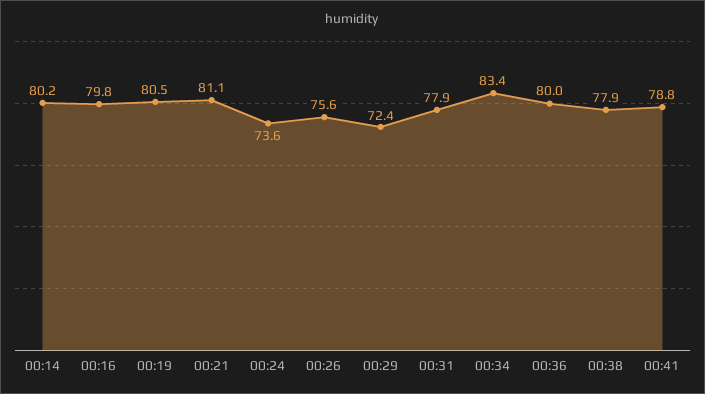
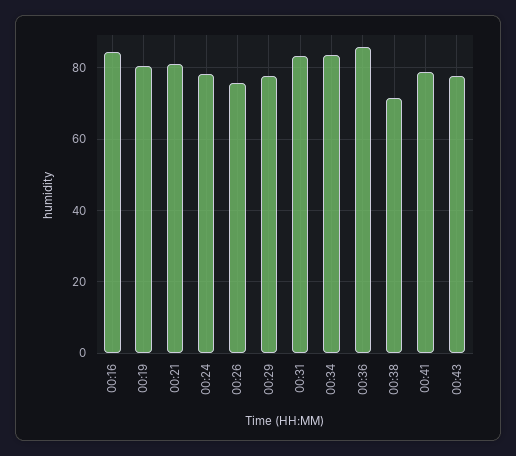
00:14: 80.2 -> none
00:16: 79.8 -> 84
00:24: 73.6 -> 78
00:29: 72.4 -> 78
00:31: 77.9 -> 84
00:36: 80 -> 86
00:38: 77.9 -> 72
00:43: none -> 78

